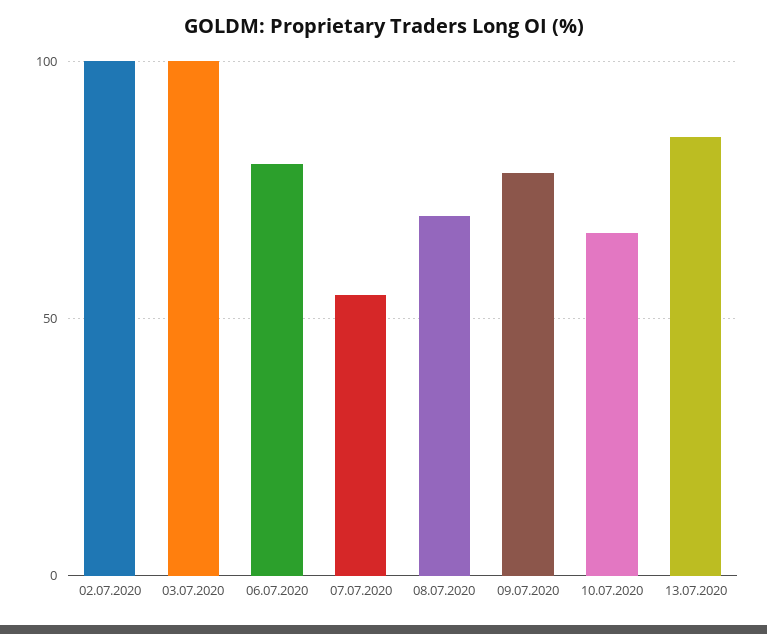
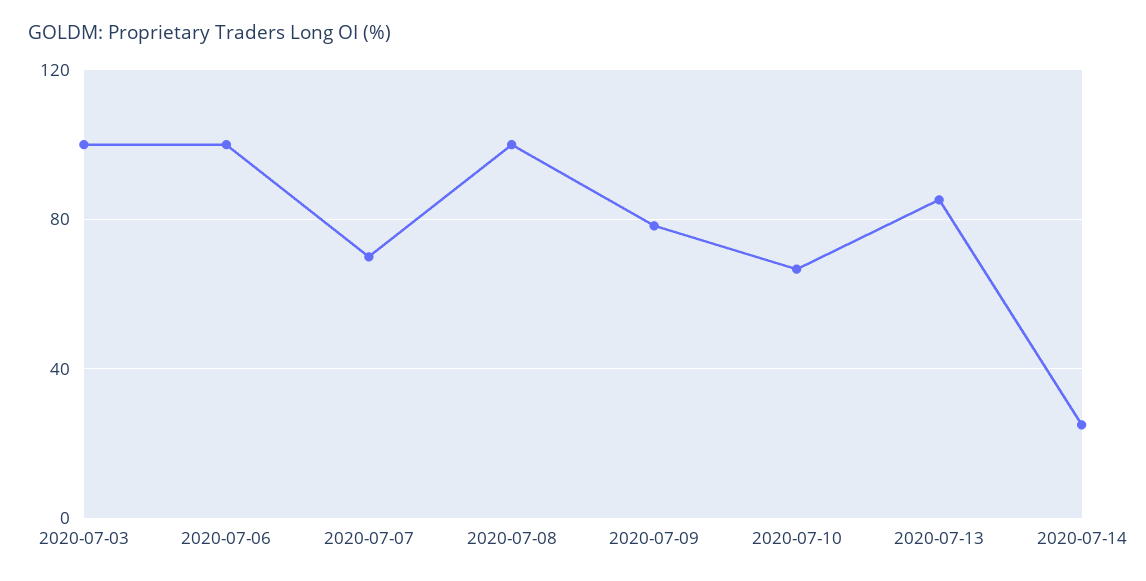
02.07.2020: 100 -> none
06.07.2020: 80 -> 100
07.07.2020: 55 -> 70
08.07.2020: 70 -> 100
2020-07-14: none -> 25

